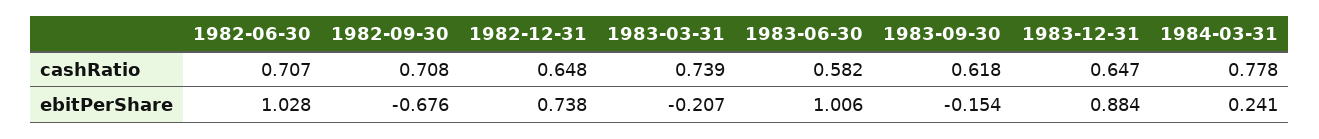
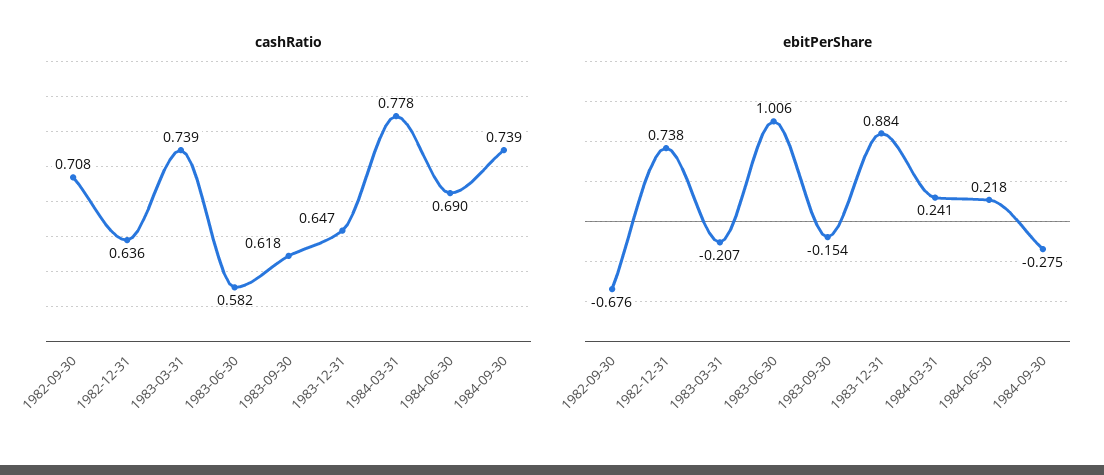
cashRatio, 1982-06-30: 0.707 -> none
cashRatio, 1982-12-31: 0.648 -> 0.636
ebitPerShare, 1982-06-30: 1.028 -> none
cashRatio, 1984-06-30: none -> 0.69
cashRatio, 1984-09-30: none -> 0.739
ebitPerShare, 1984-06-30: none -> 0.218
ebitPerShare, 1984-09-30: none -> -0.275

